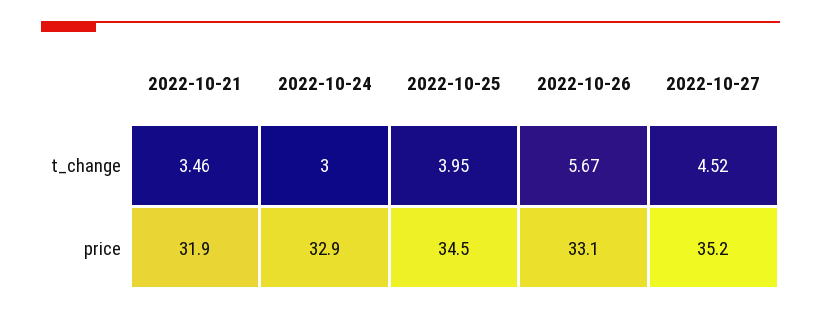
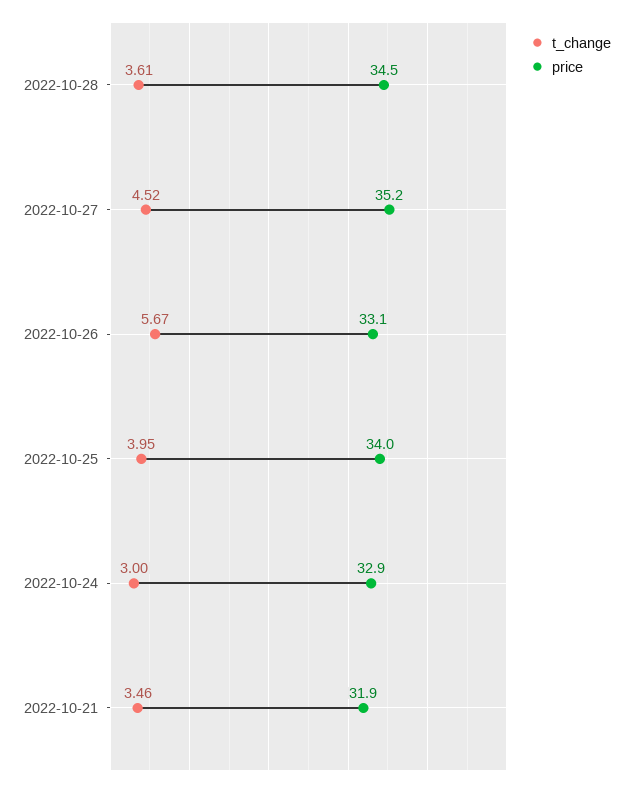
price, 2022-10-25: 34.5 -> 34
t_change, 2022-10-28: none -> 3.61
price, 2022-10-28: none -> 34.5

